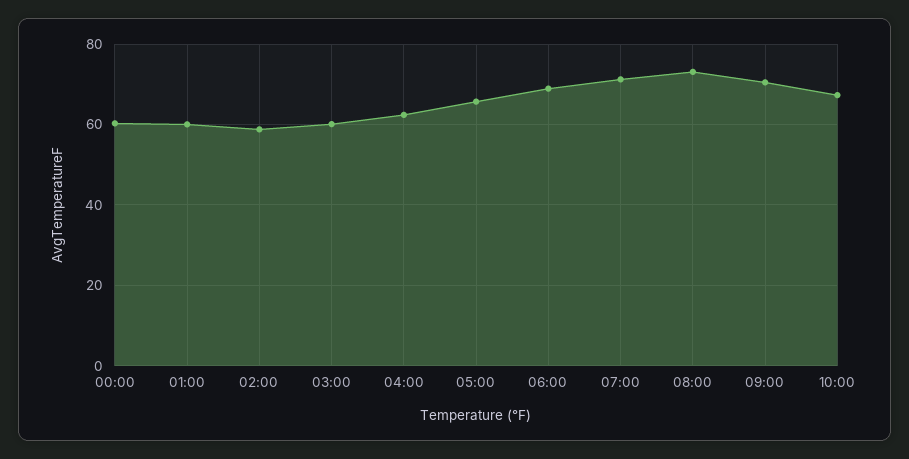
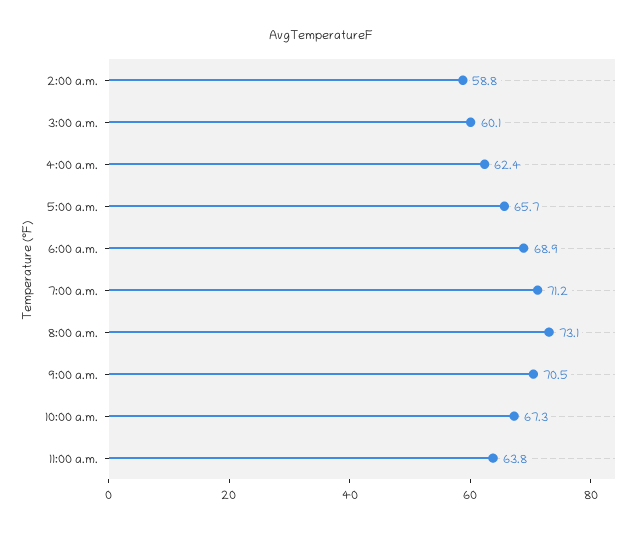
00:00: 60 -> none
01:00: 60 -> none
11:00 a.m.: none -> 63.8

